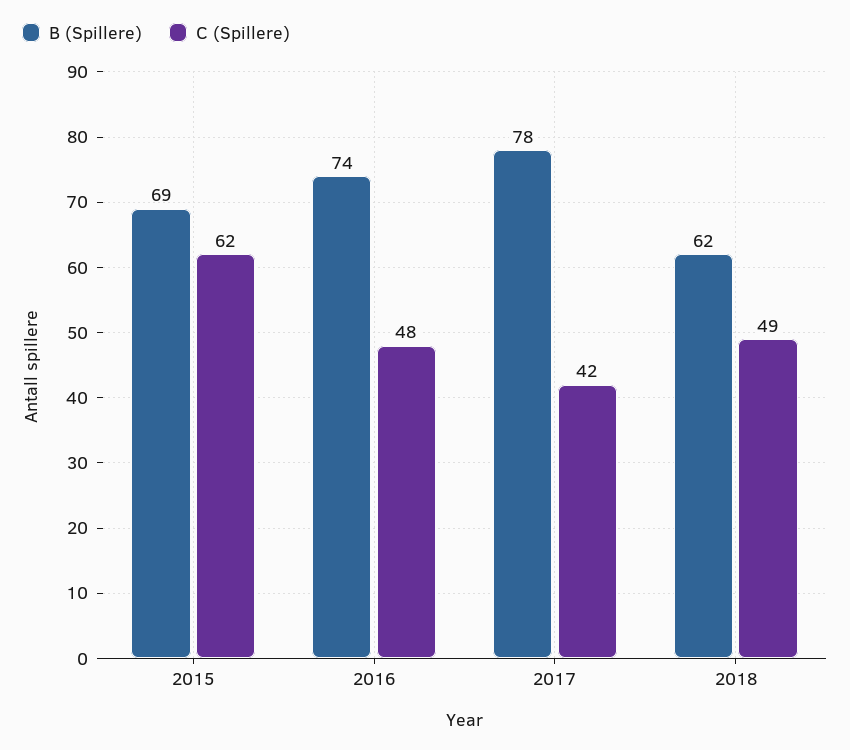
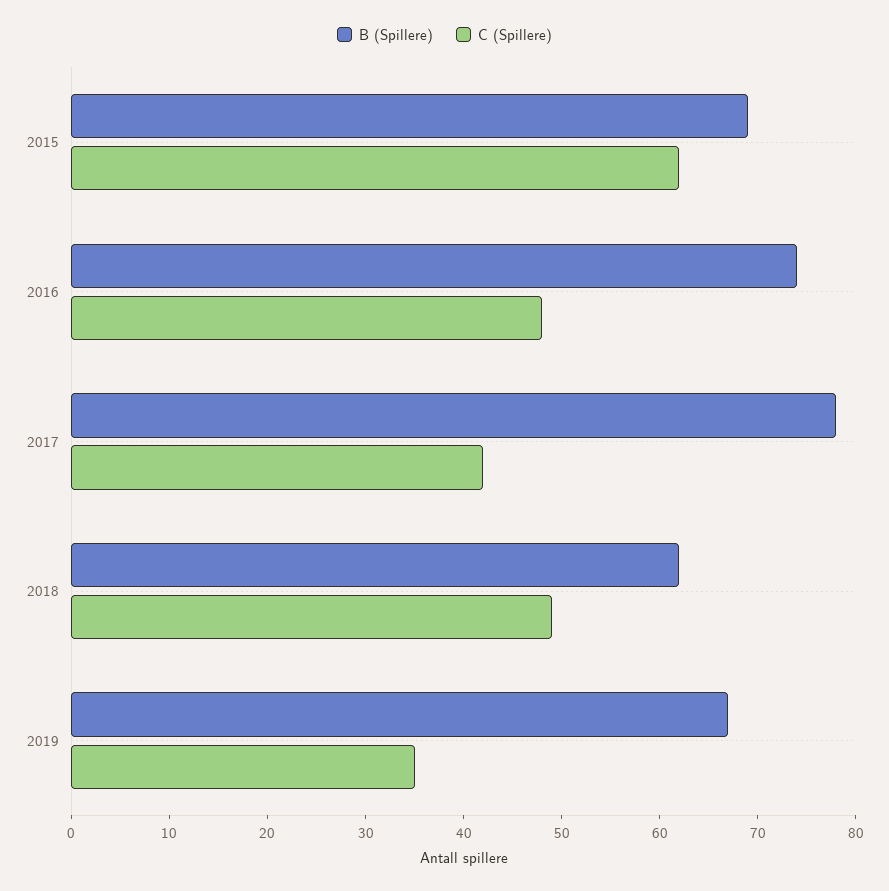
B (Spillere), 2019: none -> 67
C (Spillere), 2019: none -> 35

